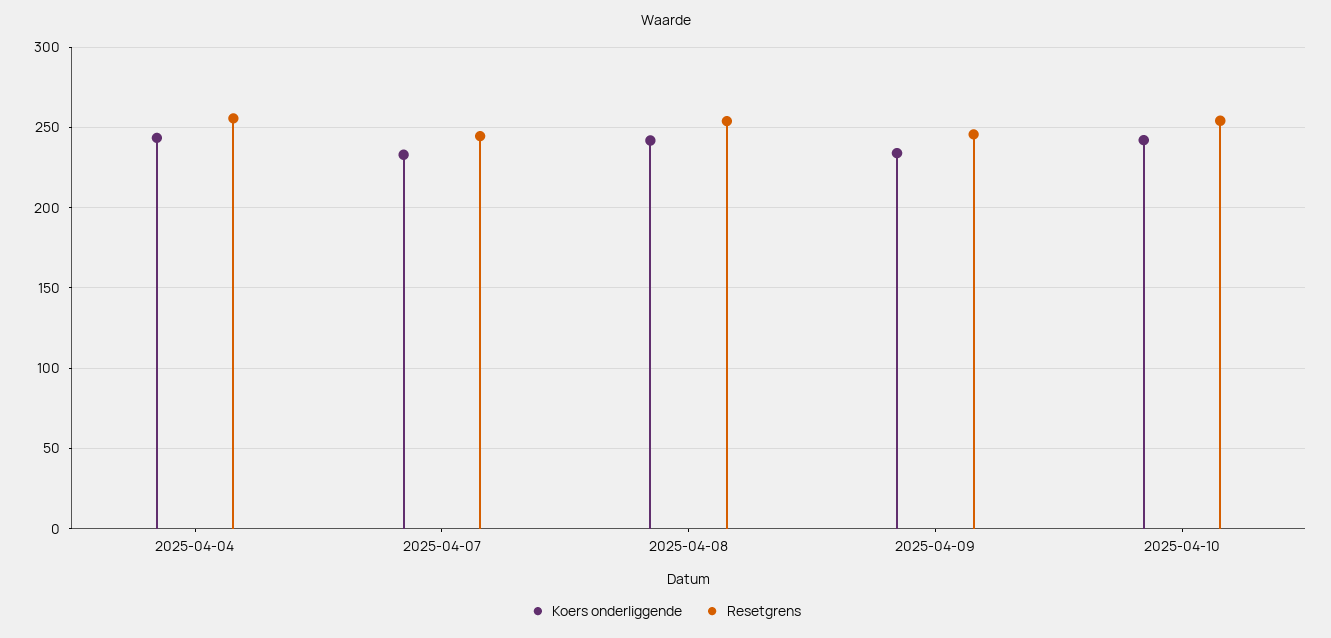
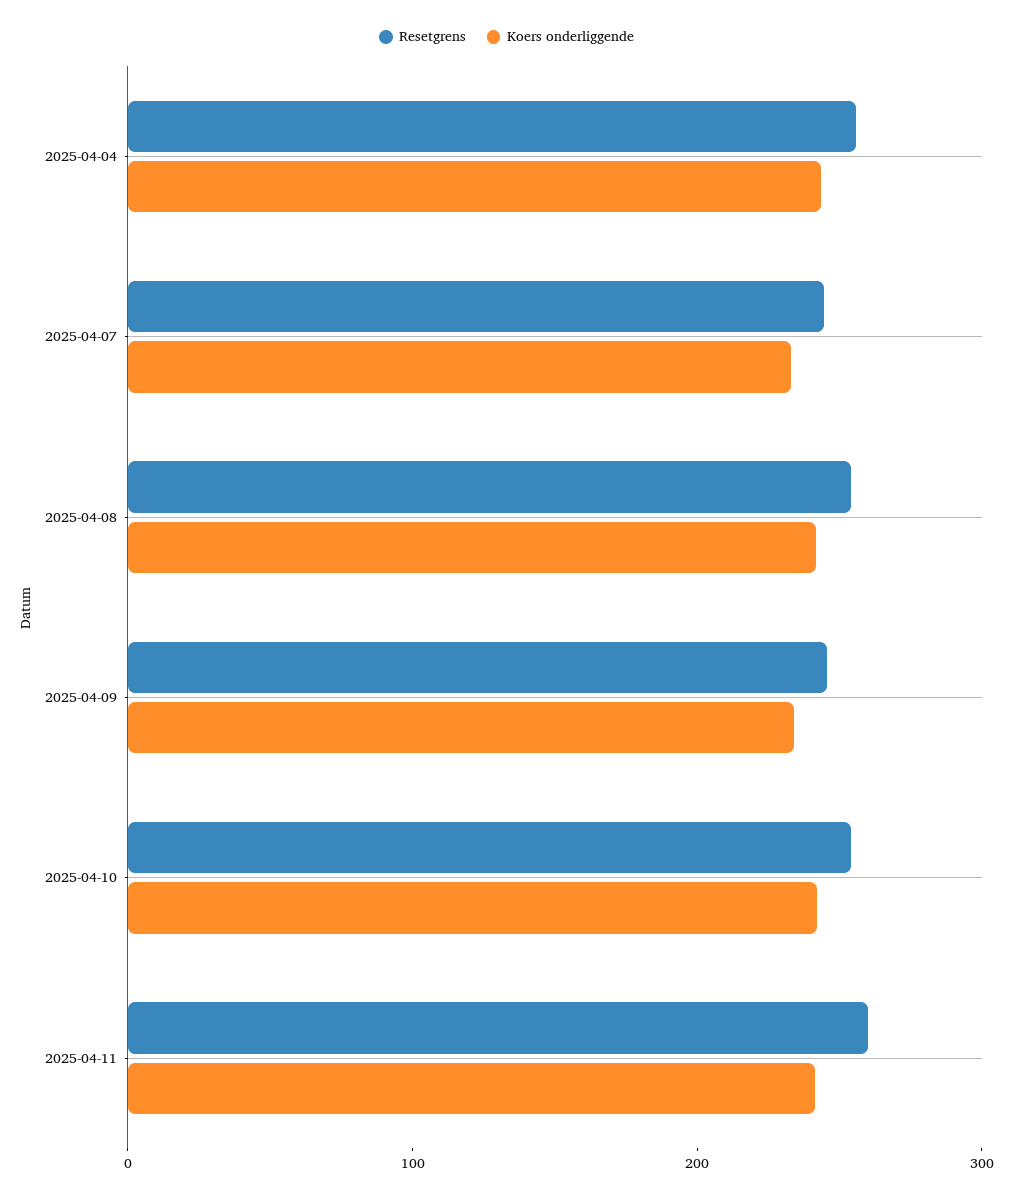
Resetgrens, 2025-04-11: none -> 260
Koers onderliggende, 2025-04-11: none -> 240

